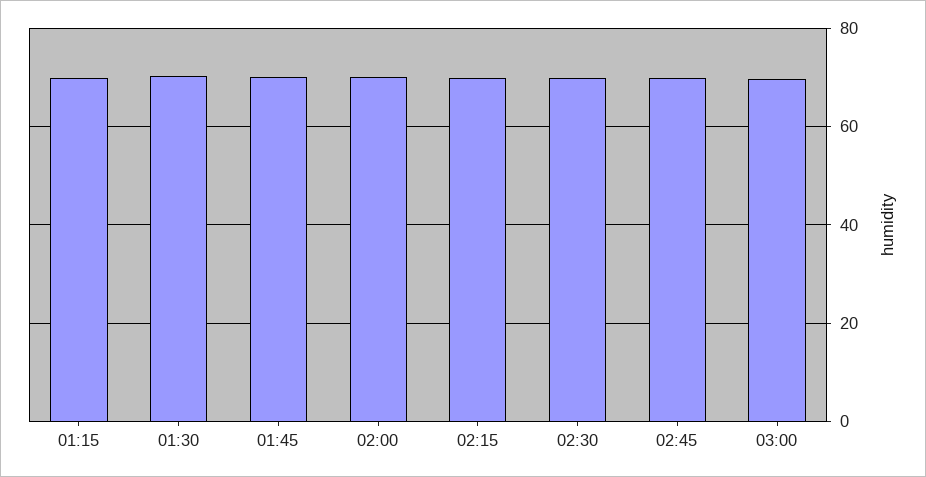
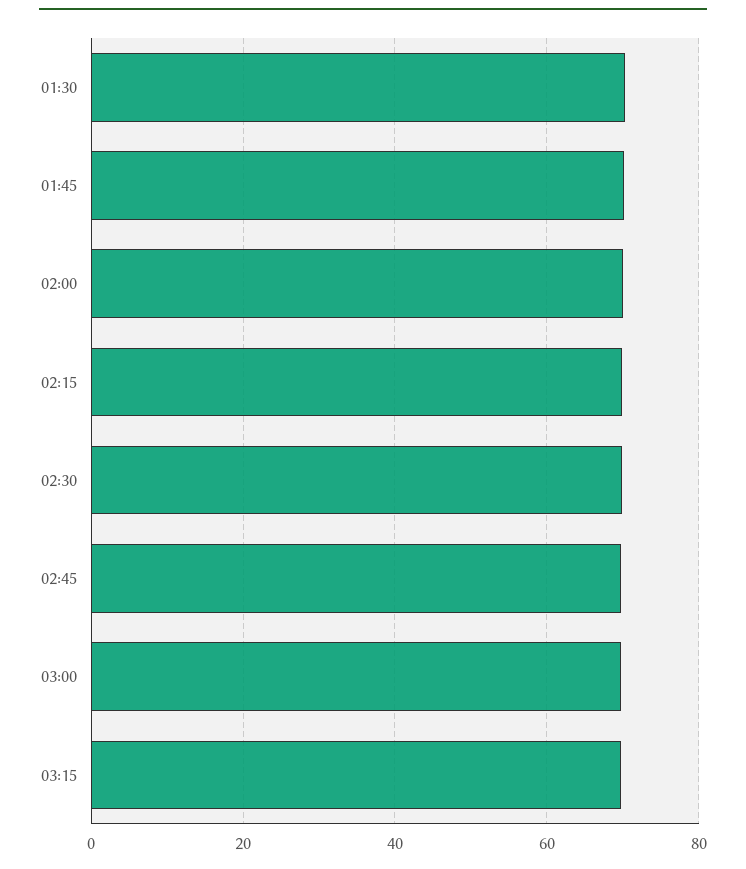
01:15: 70 -> none
03:15: none -> 70

